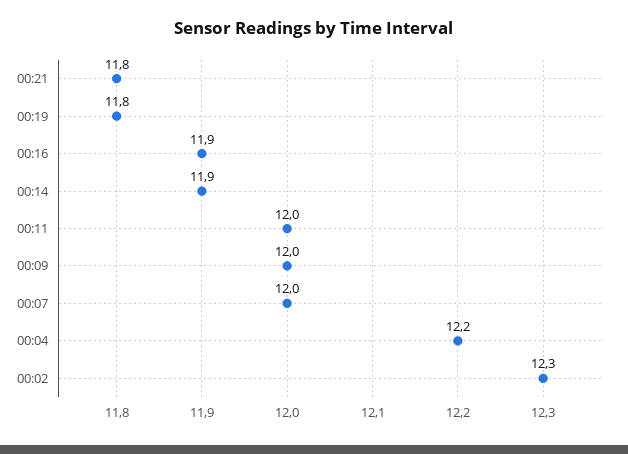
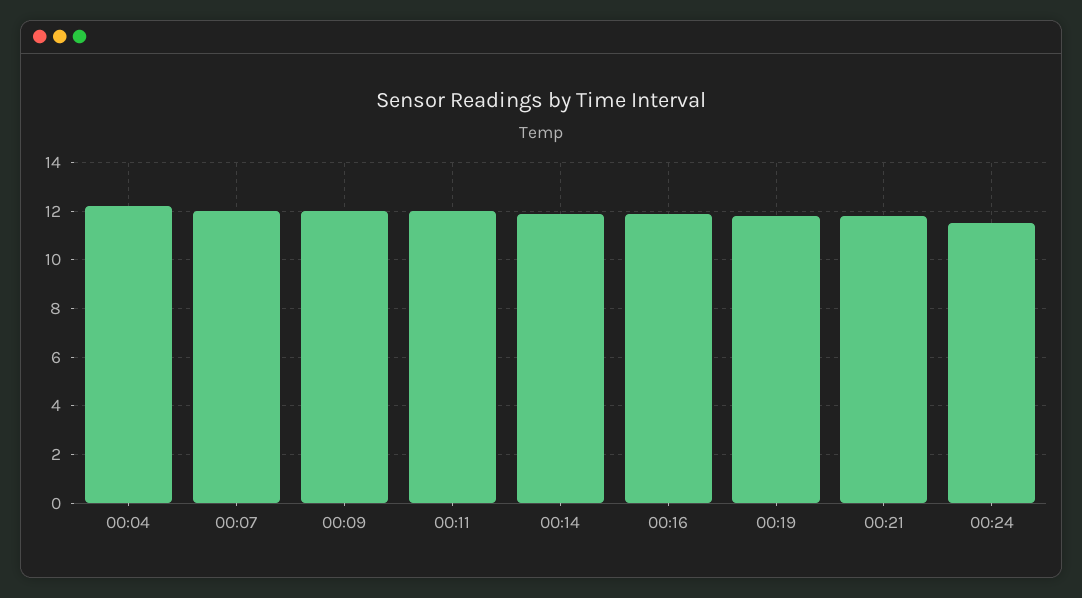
00:02: 12.3 -> none
00:24: none -> 11.5

